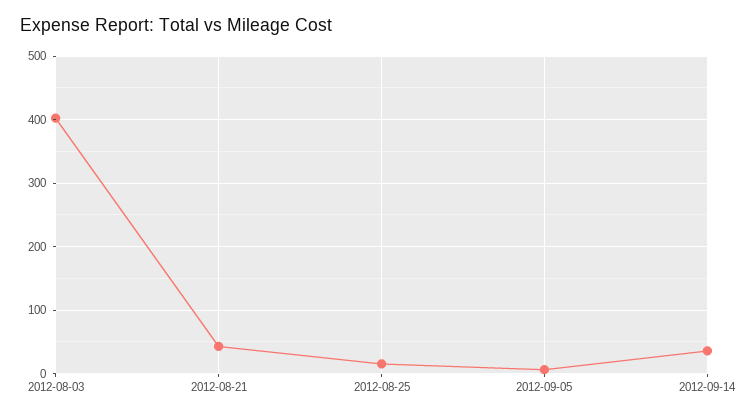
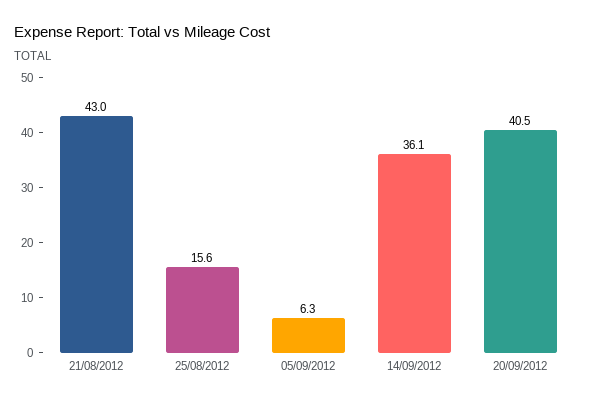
2012-08-03: 400 -> none
20/09/2012: none -> 40.5

